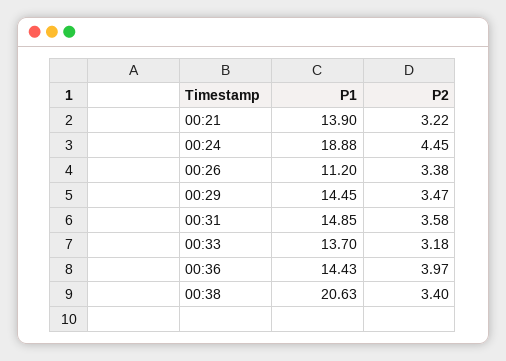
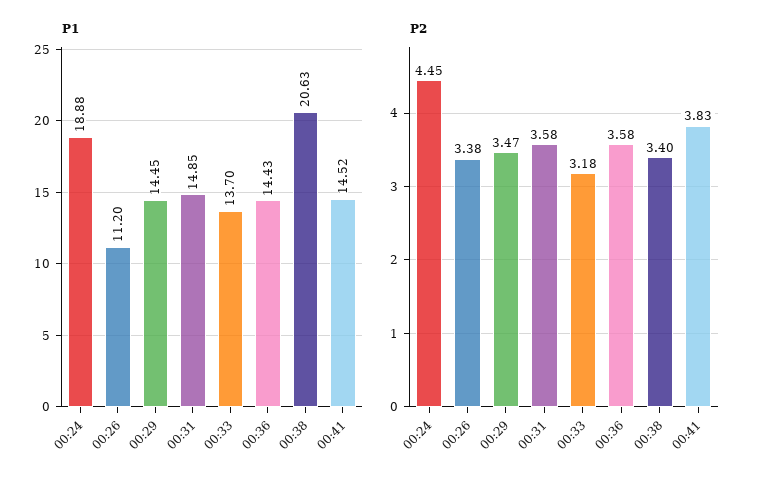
P1, 00:21: 13.9 -> none
P2, 00:21: 3.22 -> none
P2, 00:36: 3.97 -> 3.58
P1, 00:41: none -> 14.52
P2, 00:41: none -> 3.83

